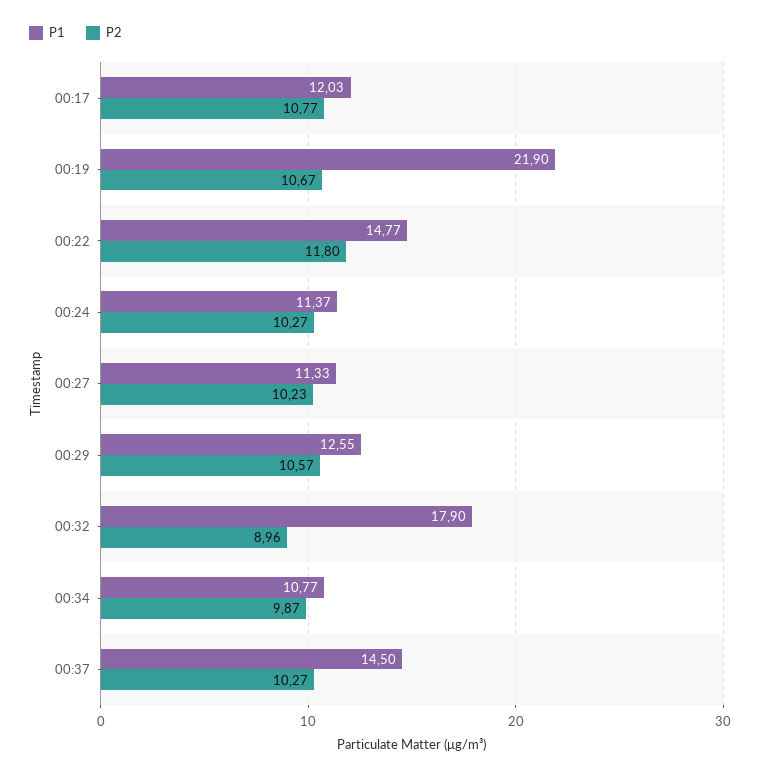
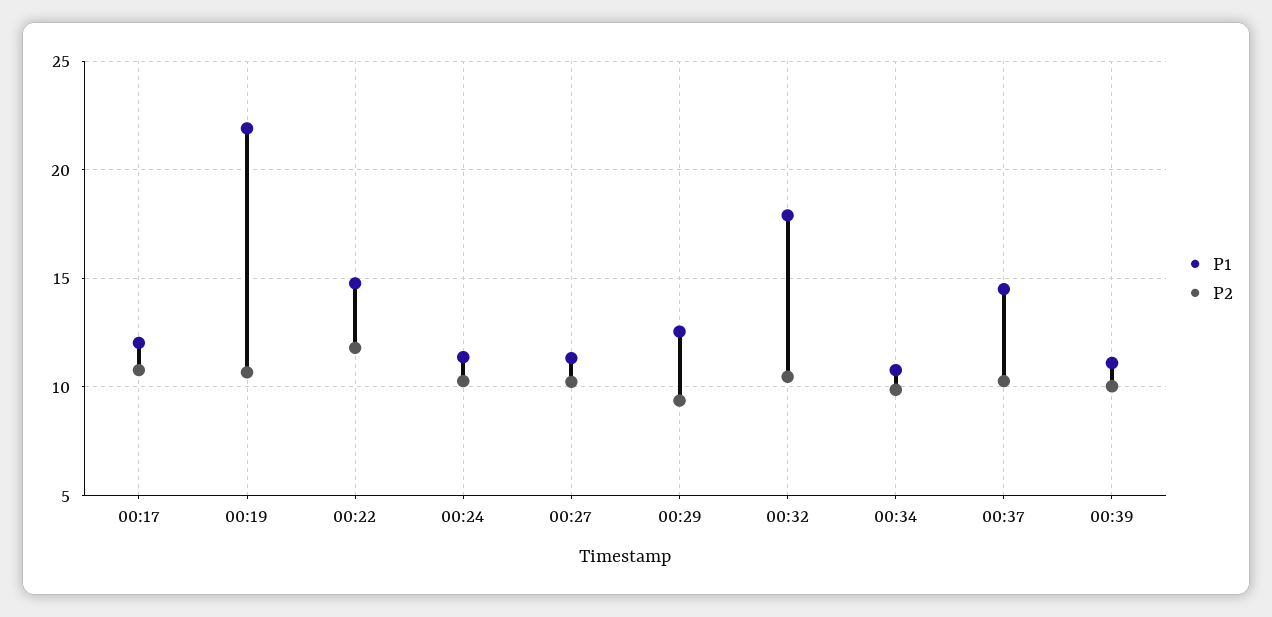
P2, 00:29: 10.57 -> 9.5
P2, 00:32: 8.96 -> 10.5
P1, 00:39: none -> 11
P2, 00:39: none -> 10

